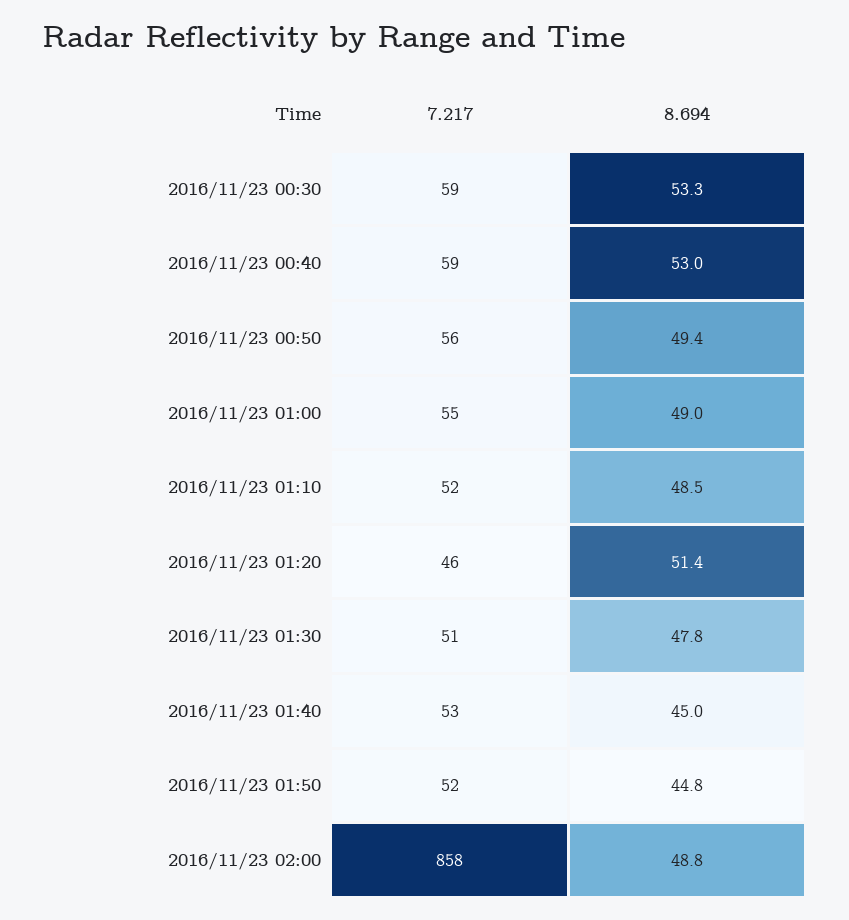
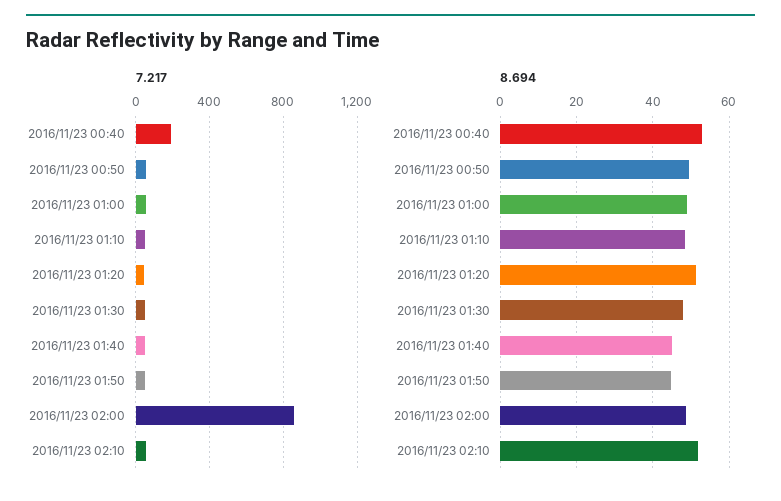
7.217, 2016/11/23 00:30: 59 -> none
8.694, 2016/11/23 00:30: 53.3 -> none
7.217, 2016/11/23 00:40: 59 -> 200
7.217, 2016/11/23 02:10: none -> 50
8.694, 2016/11/23 02:10: none -> 52

